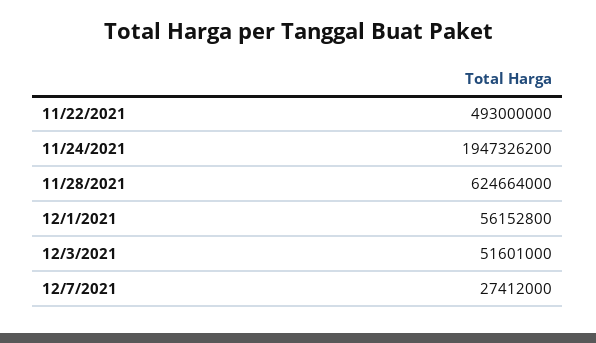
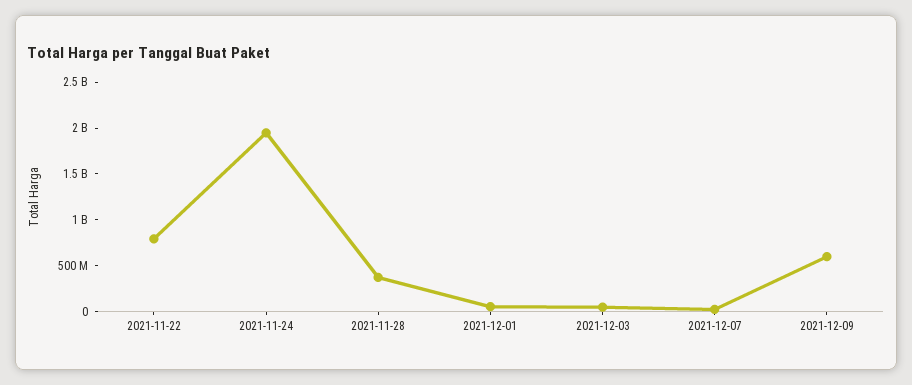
11/22/2021: 493000000 -> 800000000
11/28/2021: 624664000 -> 400000000
2021-12-09: none -> 600000000

